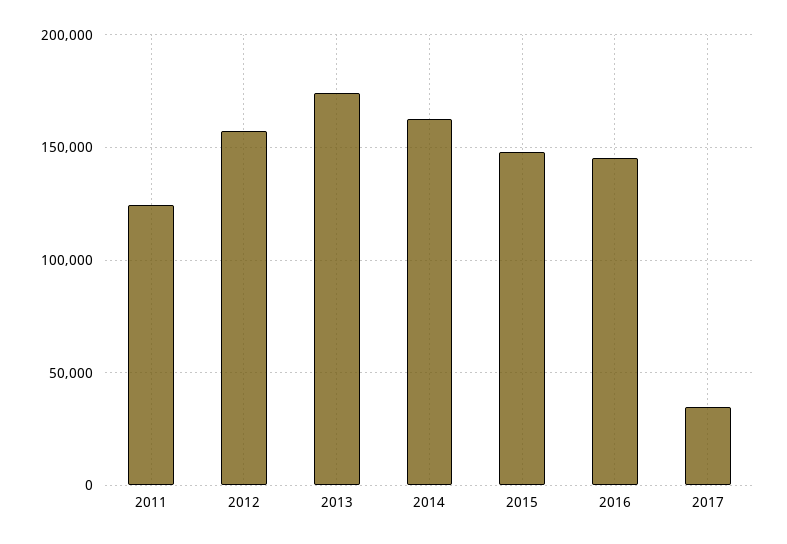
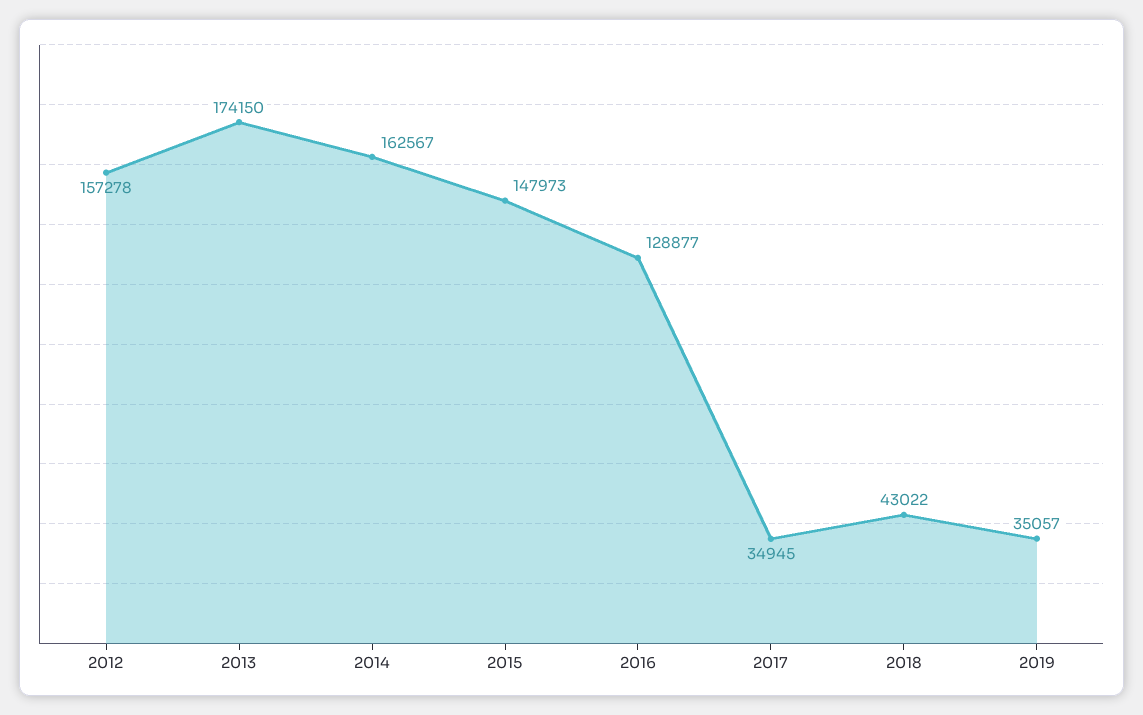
2011: 125000 -> none
2016: 145000 -> 128877
2018: none -> 43022
2019: none -> 35057

